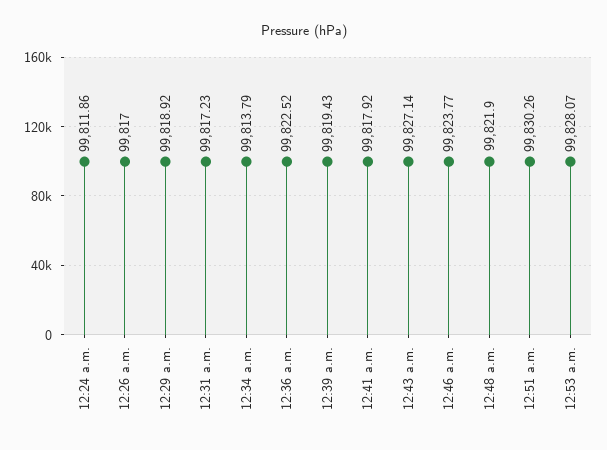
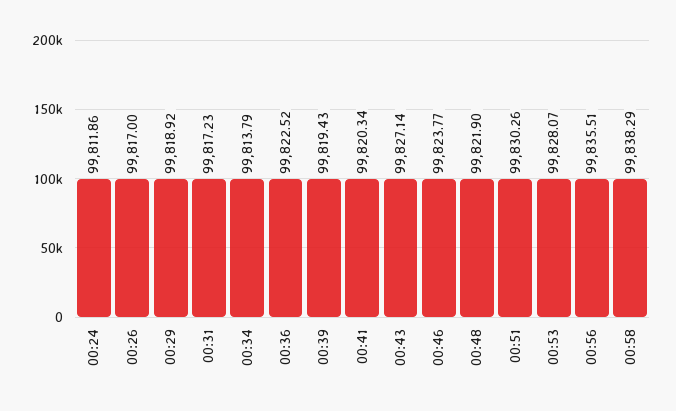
12:41 a.m.: 99817.92 -> 99820.34
00:56: none -> 99835.51
00:58: none -> 99838.29

